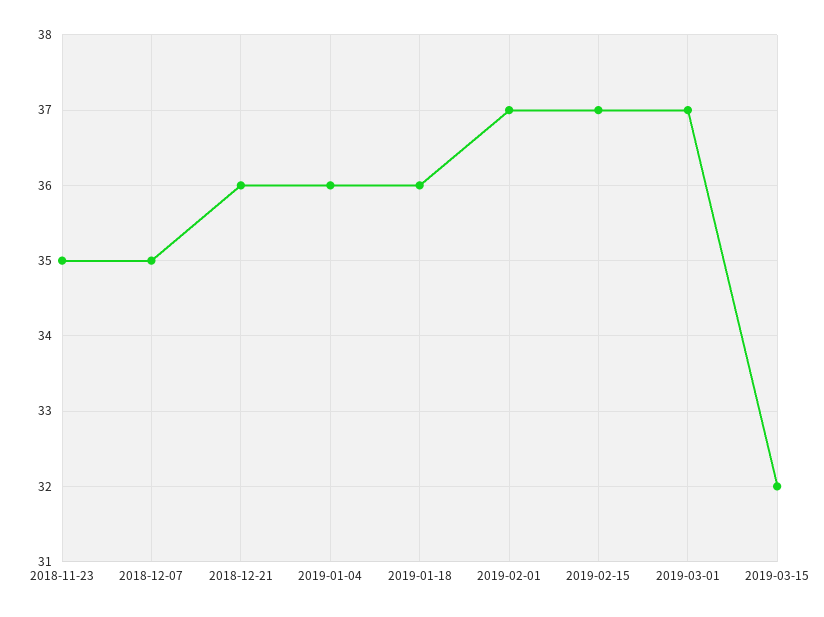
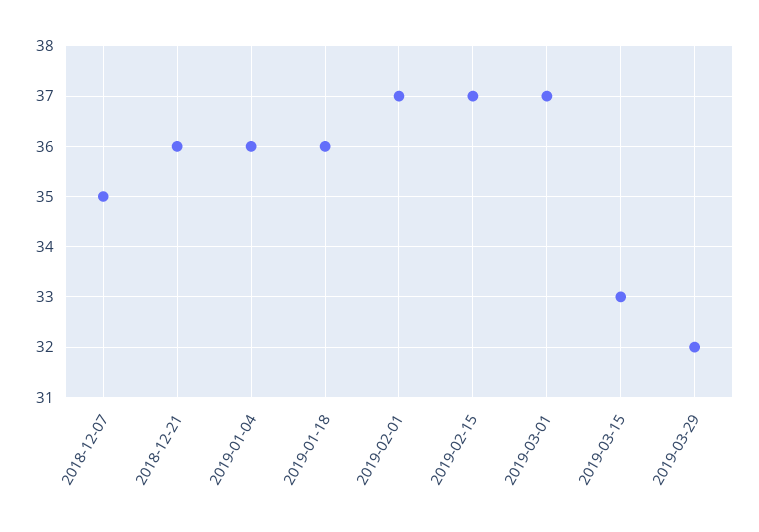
2018-11-23: 35 -> none
2019-03-15: 32 -> 33
2019-03-29: none -> 32

